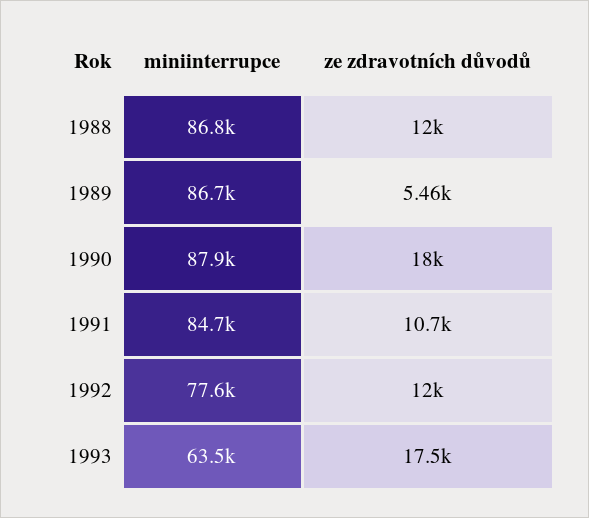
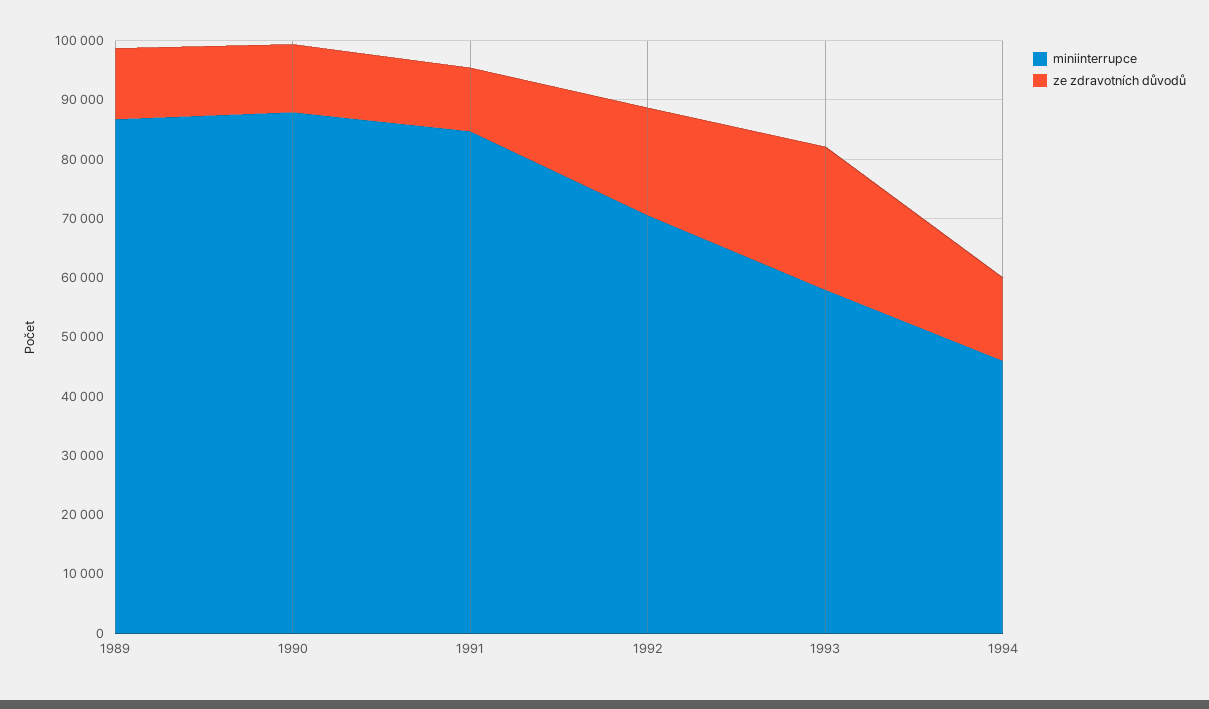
miniinterrupce, 1988: 86800 -> none
ze zdravotních důvodů, 1988: 12000 -> none
ze zdravotních důvodů, 1989: 5460 -> 12000
ze zdravotních důvodů, 1990: 18000 -> 12000
miniinterrupce, 1992: 77600 -> 70000
ze zdravotních důvodů, 1992: 12000 -> 18000
miniinterrupce, 1993: 63500 -> 58000
ze zdravotních důvodů, 1993: 17500 -> 24000
miniinterrupce, 1994: none -> 46000
ze zdravotních důvodů, 1994: none -> 14000

